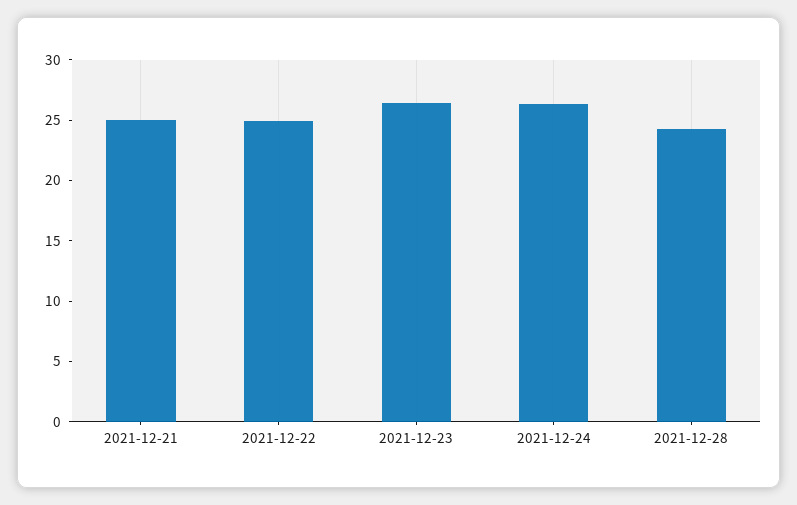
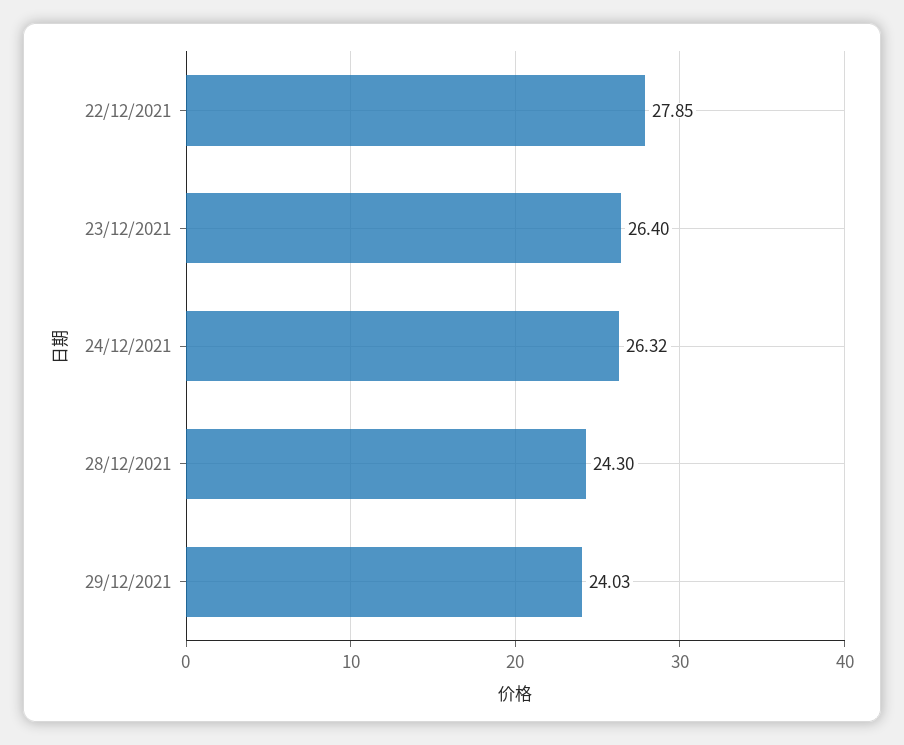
2021-12-21: 25 -> none
2021-12-22: 25 -> 27.85
29/12/2021: none -> 24.03

